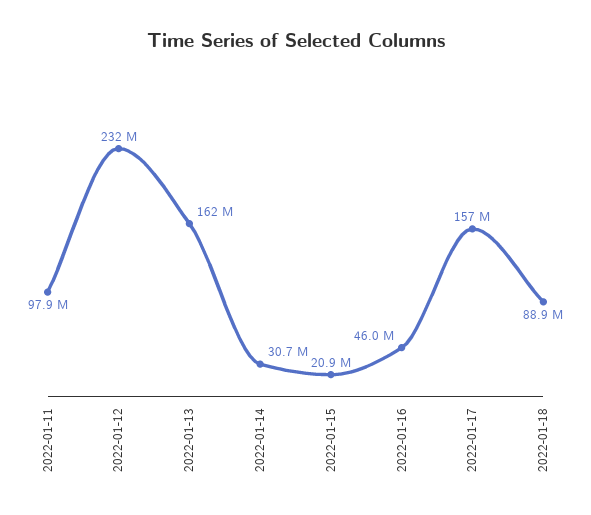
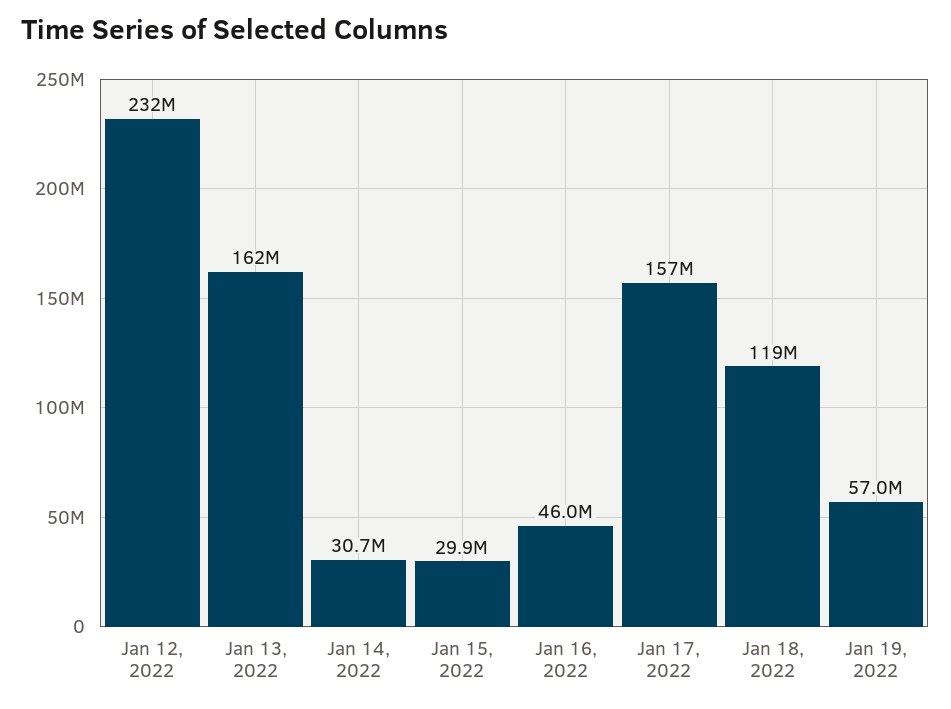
2022-01-11: 97900000 -> none
2022-01-15: 20900000 -> 29900000
2022-01-18: 88900000 -> 119000000
Jan 19, 2022: none -> 57000000

